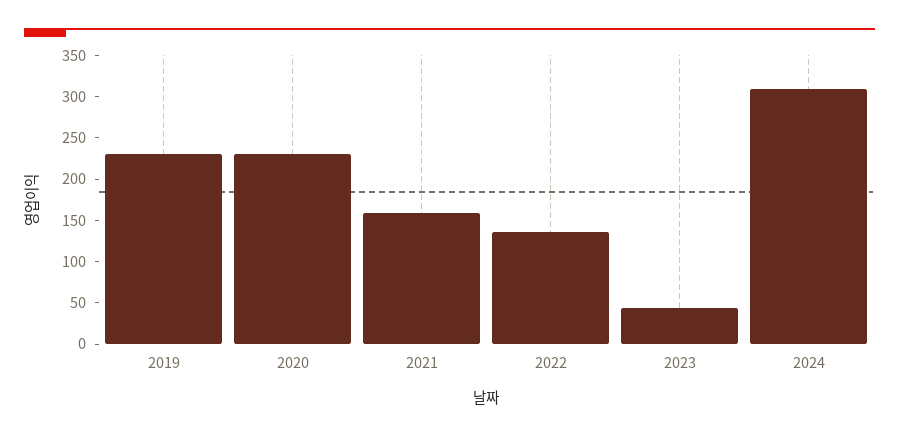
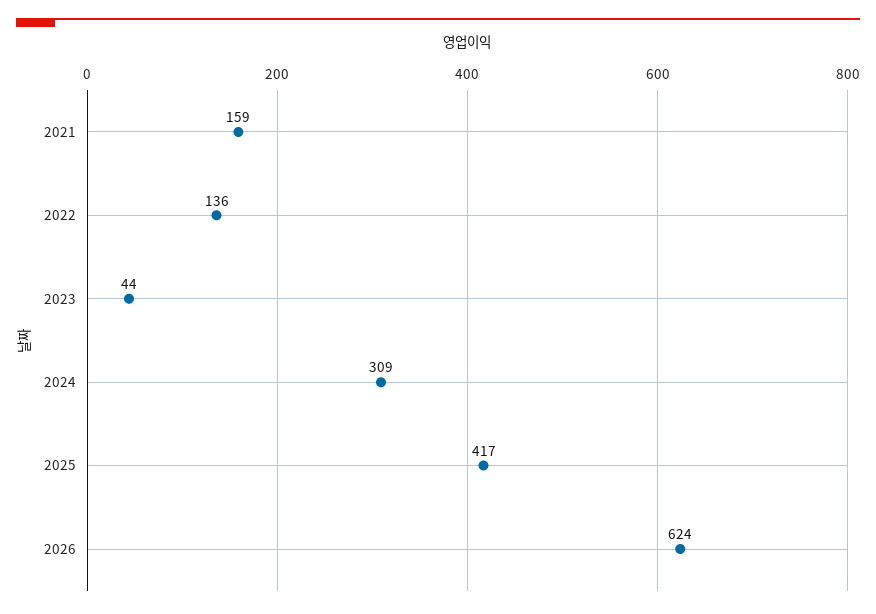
2019: 230 -> none
2020: 230 -> none
2025: none -> 417
2026: none -> 624

